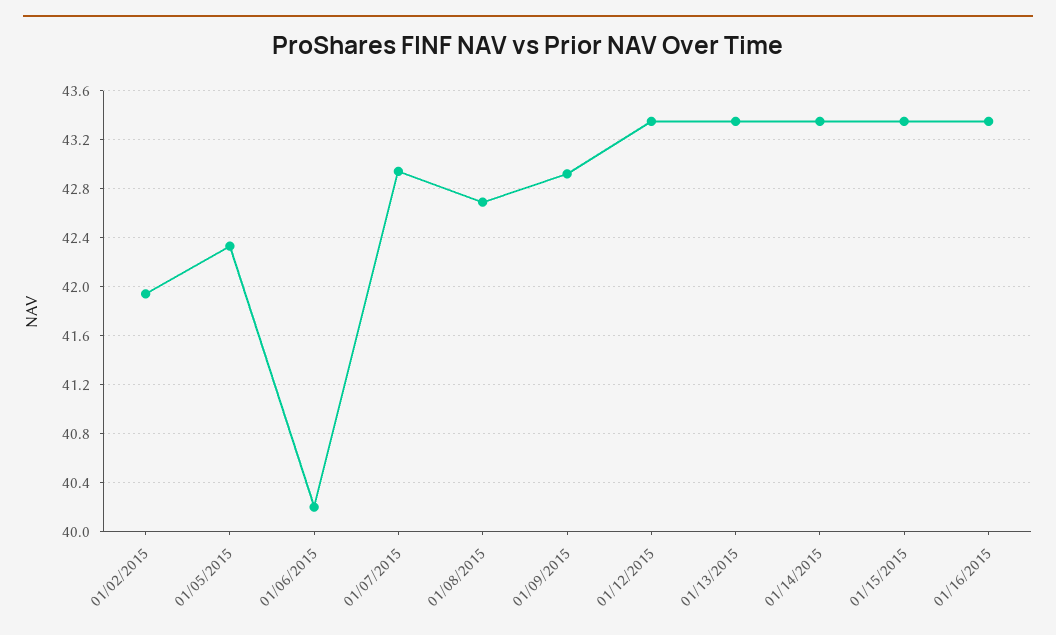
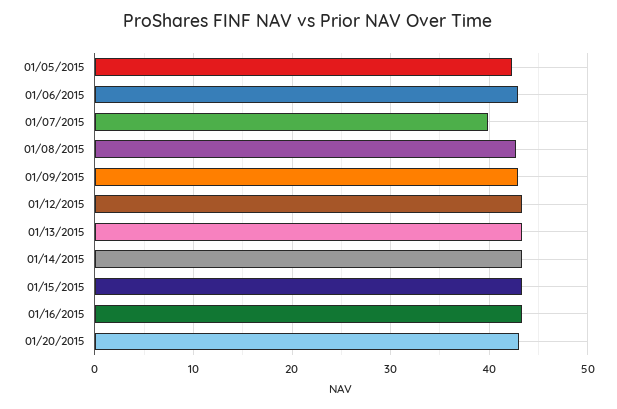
01/02/2015: 41.95 -> none
01/06/2015: 40.2 -> 43
01/07/2015: 42.95 -> 40
01/20/2015: none -> 43

